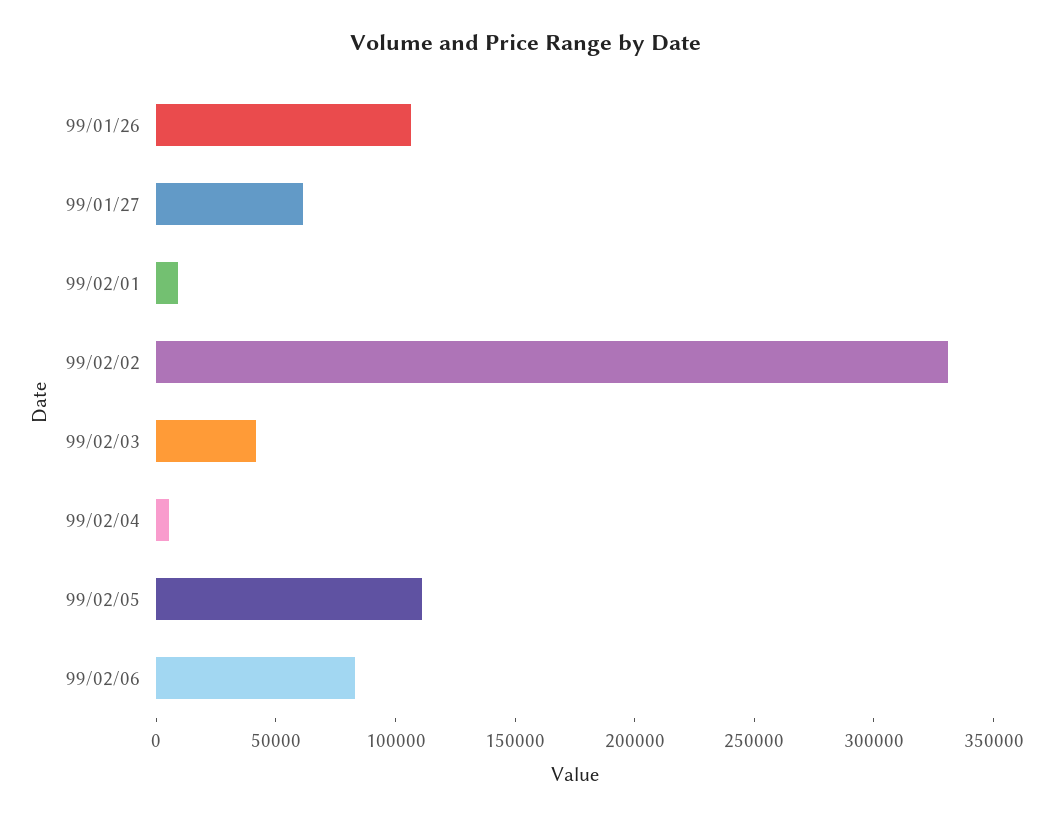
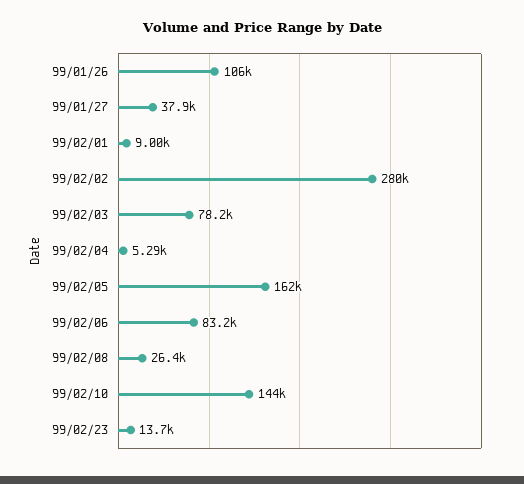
99/01/27: 60000 -> 37900
99/02/02: 330000 -> 280000
99/02/03: 40000 -> 78200
99/02/05: 110000 -> 162000
99/02/08: none -> 26400
99/02/10: none -> 144000
99/02/23: none -> 13700

